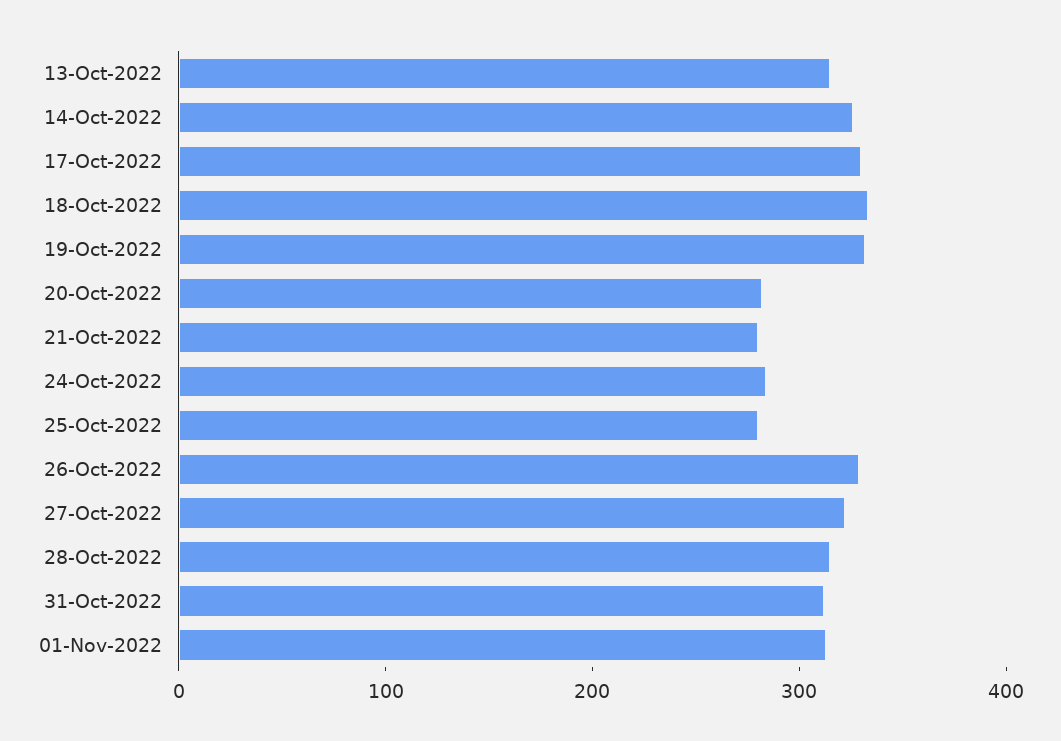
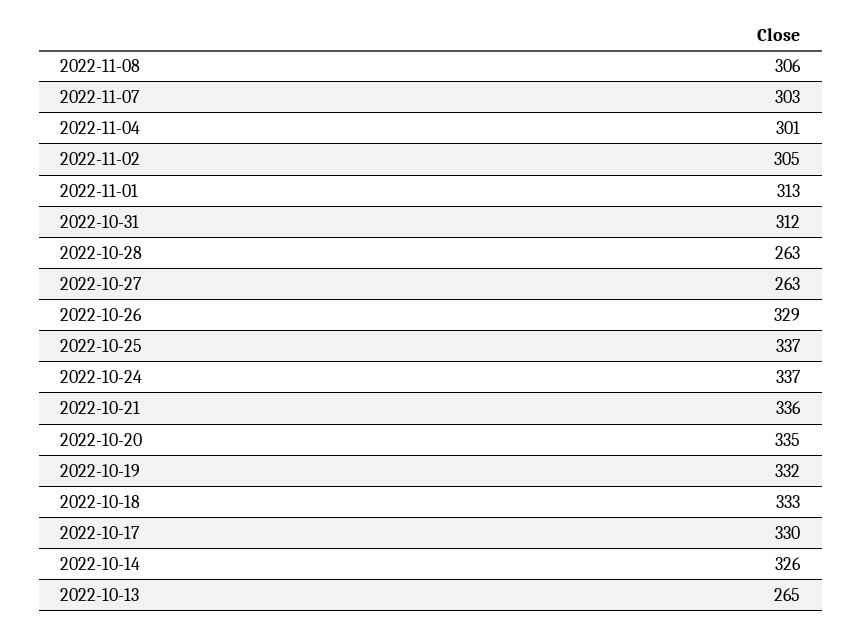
13-Oct-2022: 320 -> 265
20-Oct-2022: 280 -> 335
21-Oct-2022: 280 -> 336
24-Oct-2022: 280 -> 337
25-Oct-2022: 280 -> 337
27-Oct-2022: 320 -> 263
28-Oct-2022: 320 -> 263
2022-11-08: none -> 306
2022-11-07: none -> 303
2022-11-04: none -> 301
2022-11-02: none -> 305

